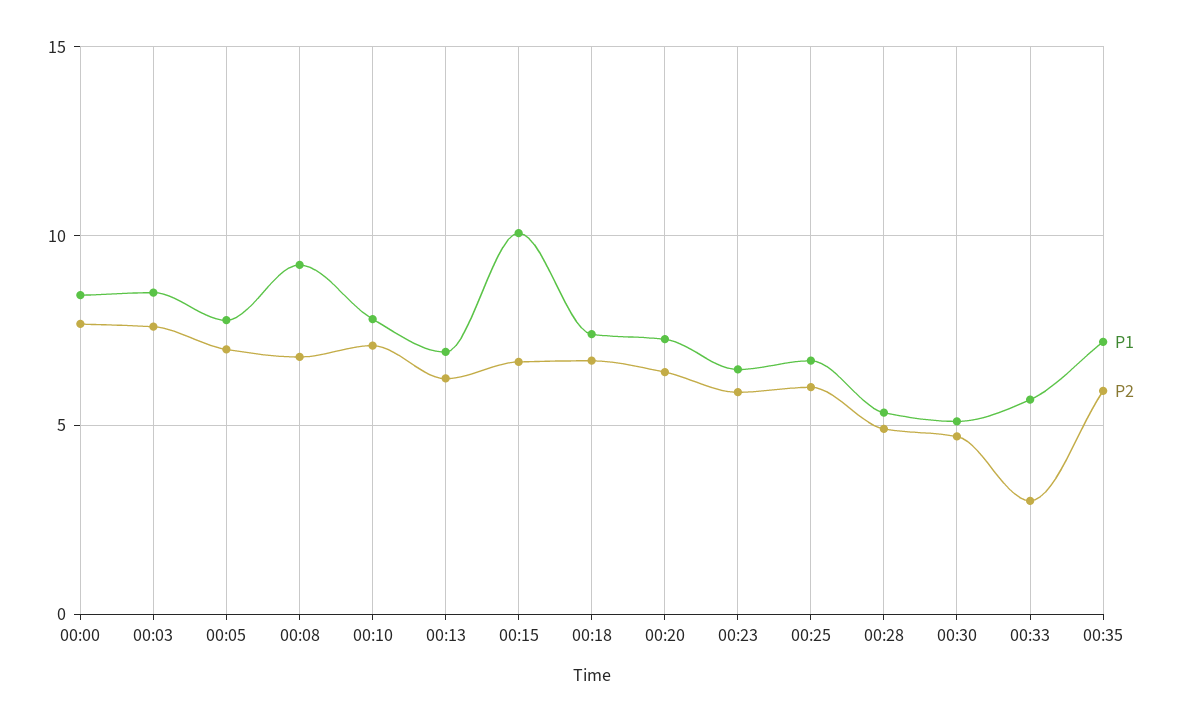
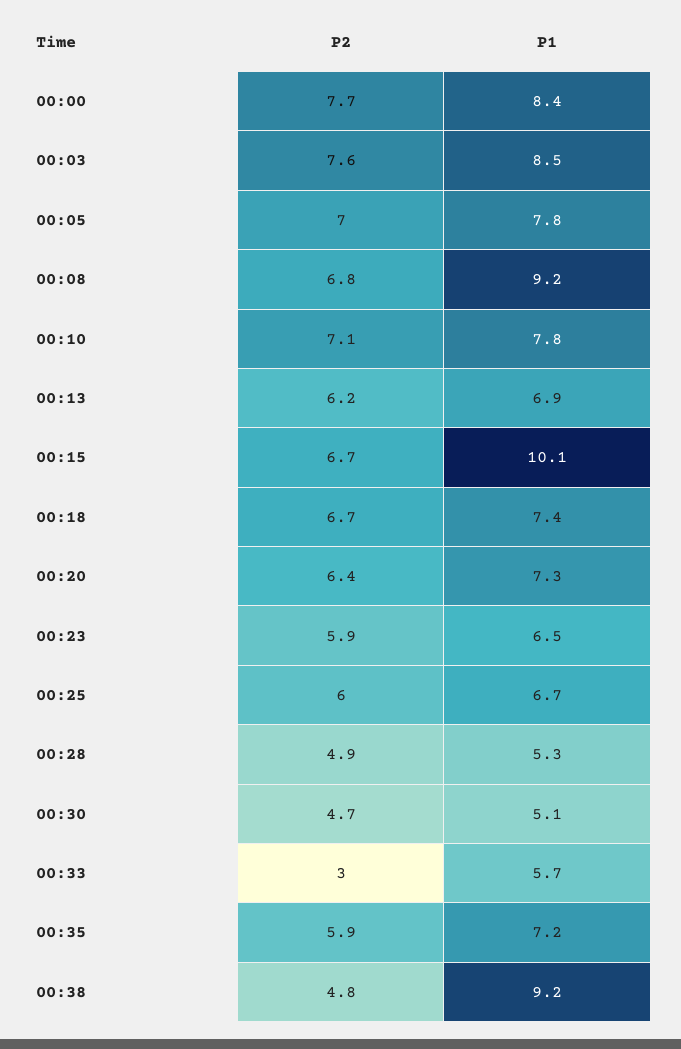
P2, 00:38: none -> 4.8
P1, 00:38: none -> 9.2

